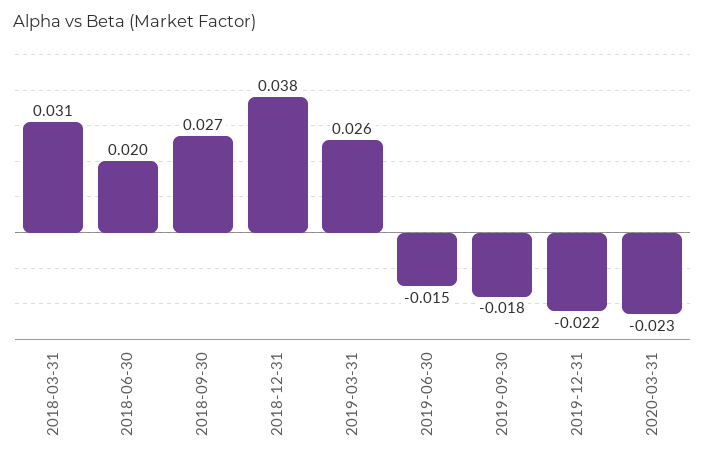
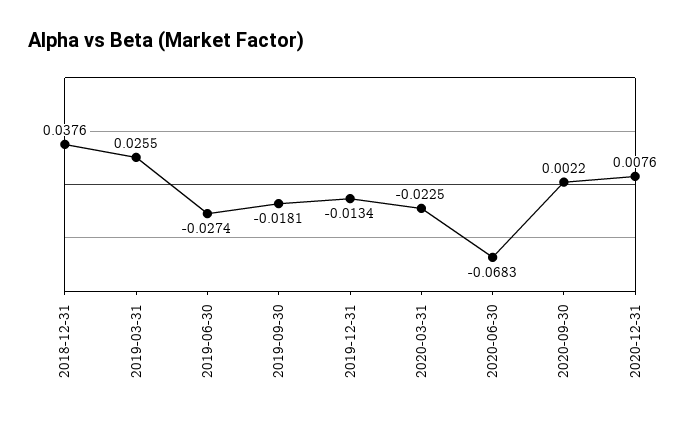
2018-03-31: 0.031 -> none
2018-06-30: 0.02 -> none
2018-09-30: 0.027 -> none
2019-06-30: -0.015 -> -0.0274
2019-12-31: -0.022 -> -0.0134
2020-06-30: none -> -0.0683
2020-09-30: none -> 0.0022
2020-12-31: none -> 0.0076

